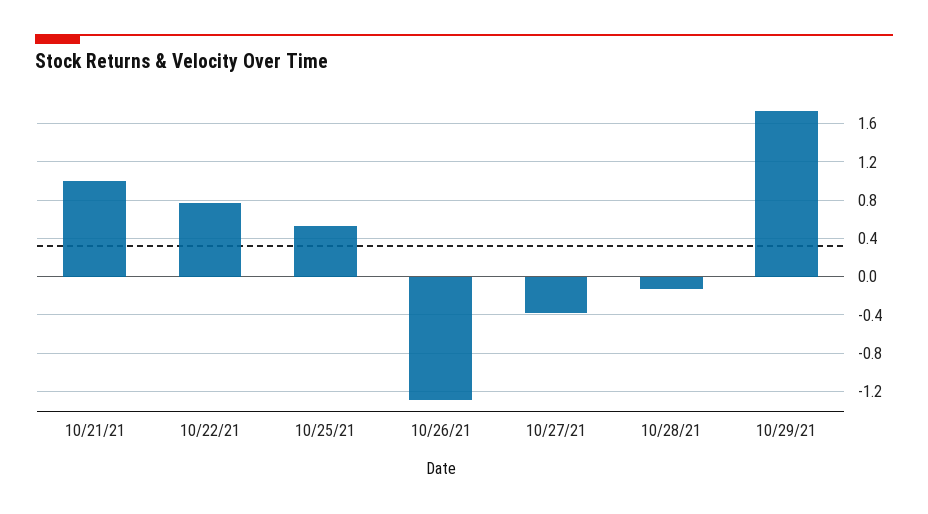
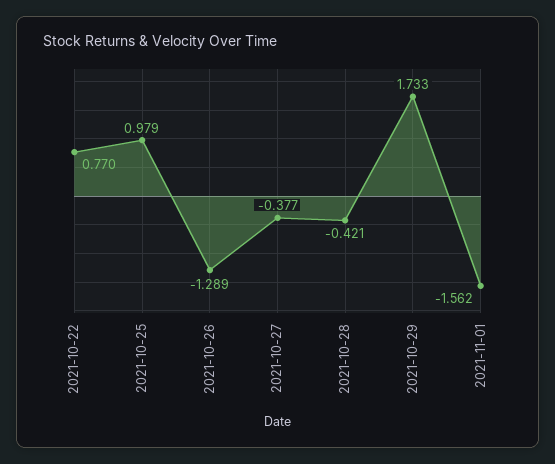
10/21/21: 1 -> none
10/25/21: 0.5 -> 0.979
10/28/21: -0.1 -> -0.421
2021-11-01: none -> -1.562

